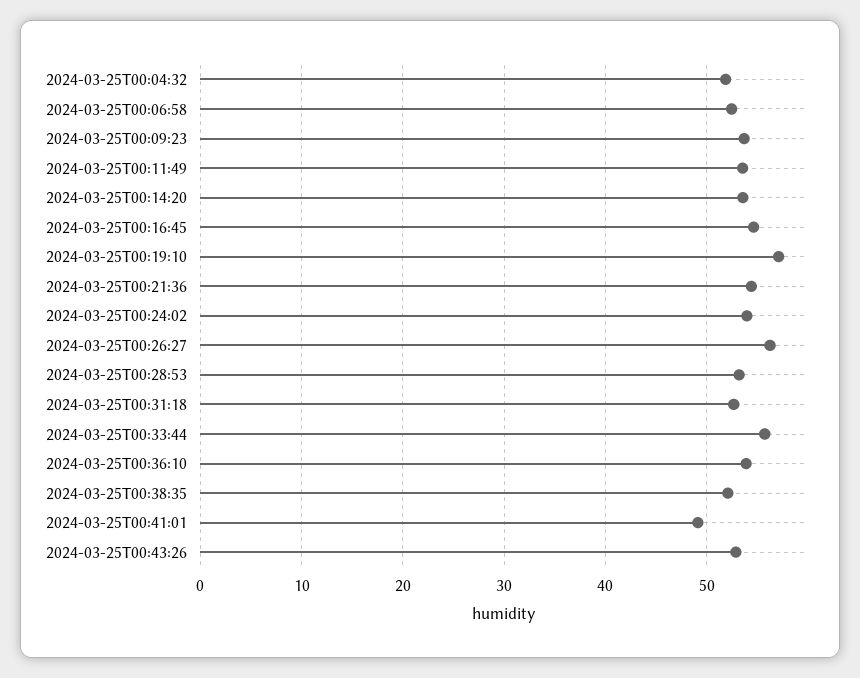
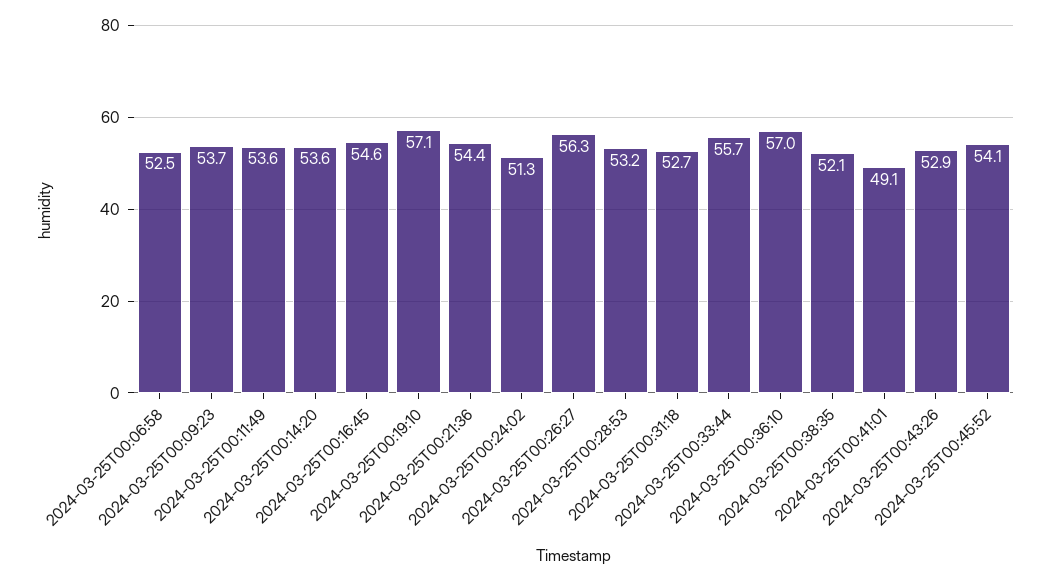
2024-03-25T00:04:32: 52 -> none
2024-03-25T00:24:02: 54 -> 51.3
2024-03-25T00:36:10: 54 -> 57
2024-03-25T00:45:52: none -> 54.1

